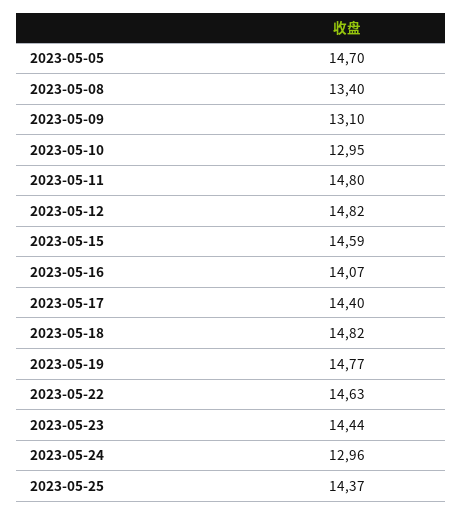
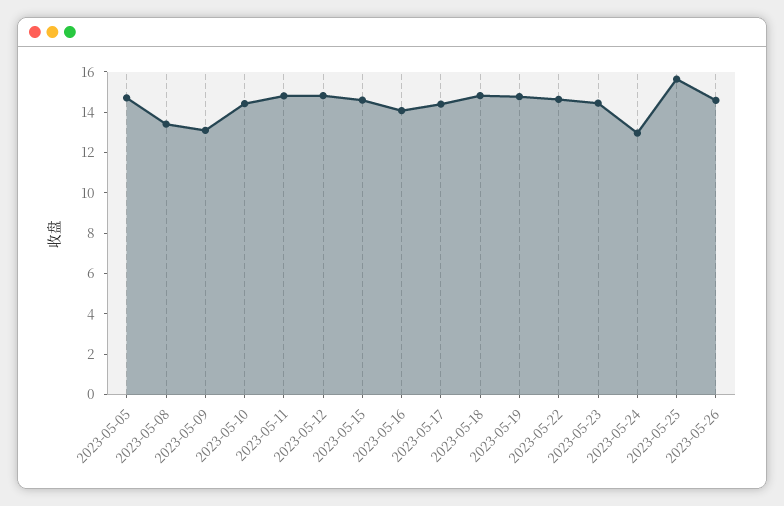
2023-05-10: 12.95 -> 14.5
2023-05-25: 14.37 -> 15.5
2023-05-26: none -> 14.5

